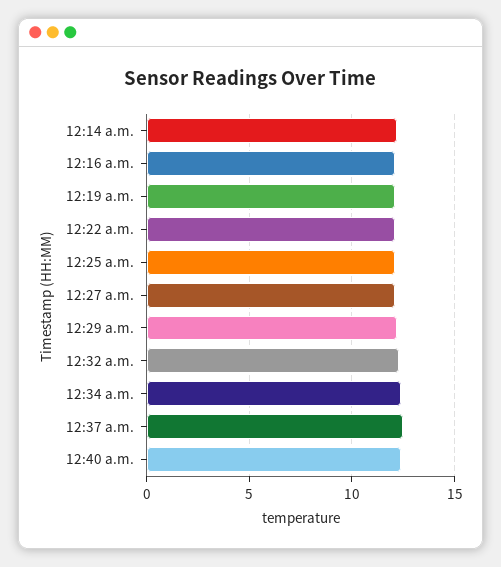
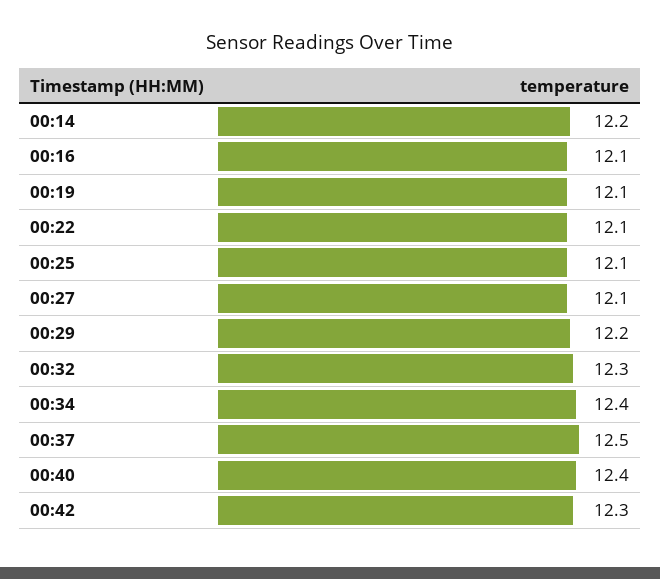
00:42: none -> 12.3

